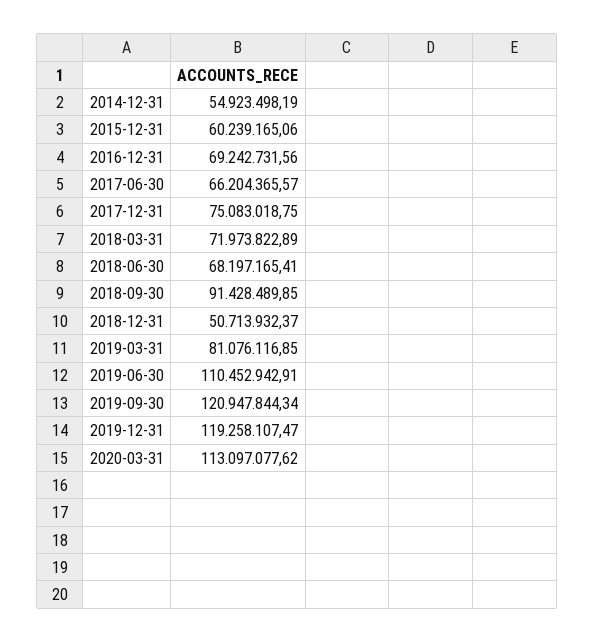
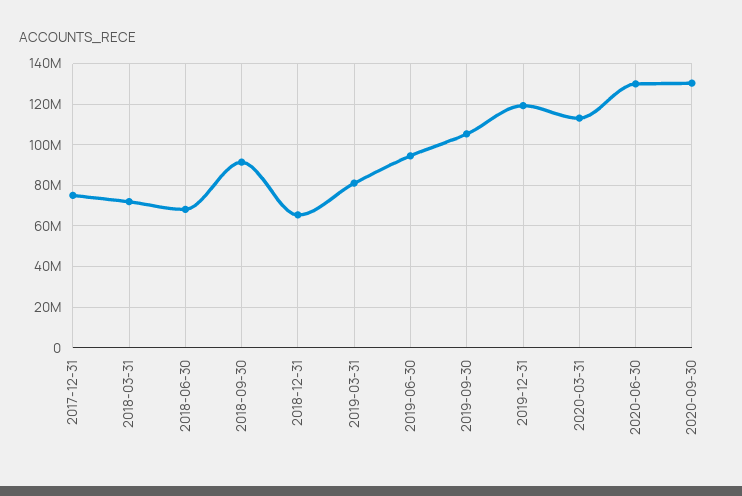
2014-12-31: 54923498.19 -> none
2015-12-31: 60239165.06 -> none
2016-12-31: 69242731.56 -> none
2017-06-30: 66204365.57 -> none
2018-12-31: 50713932.37 -> 65000000
2019-06-30: 110452942.91 -> 95000000
2019-09-30: 120947844.34 -> 105000000
2020-06-30: none -> 130000000
2020-09-30: none -> 130000000

